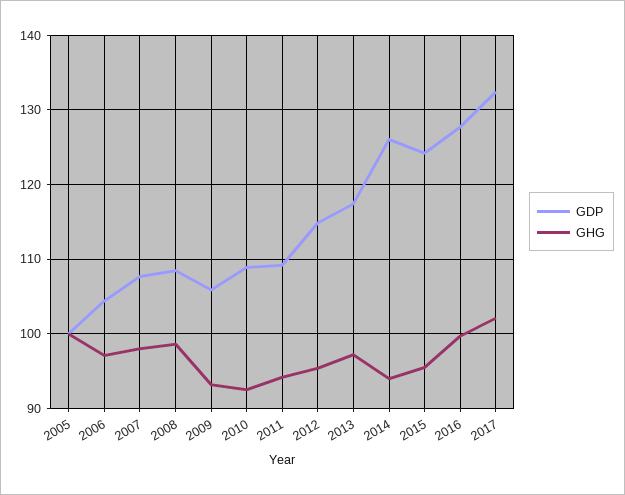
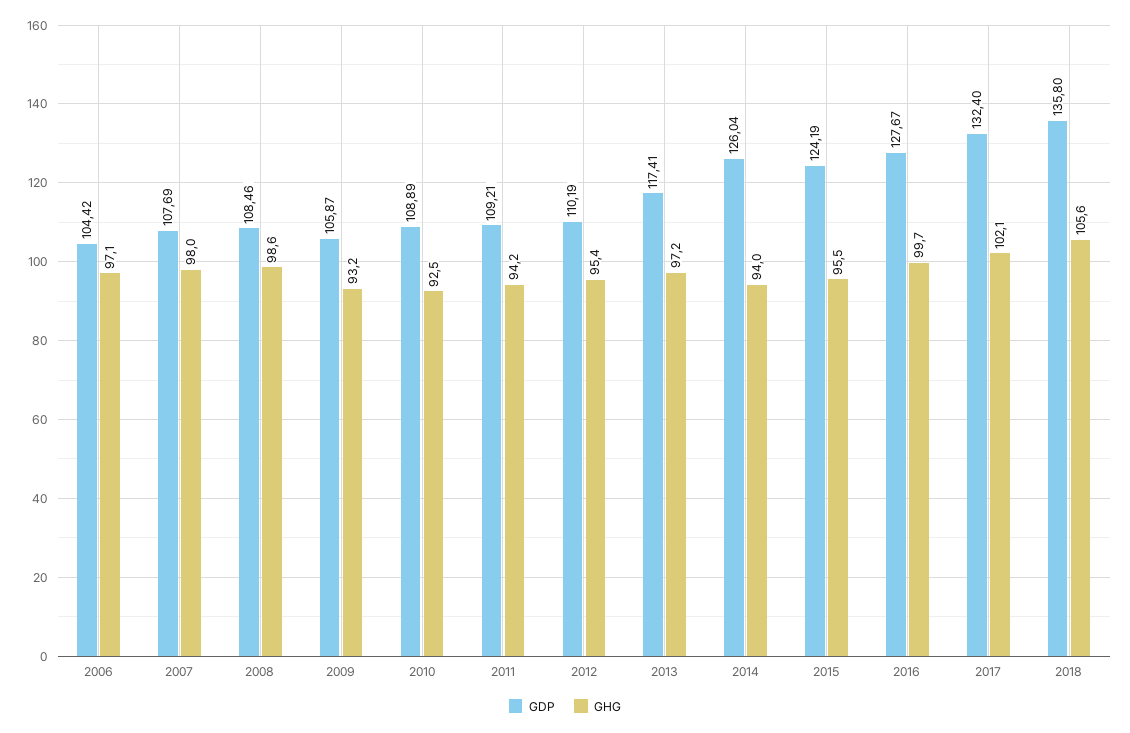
GDP, 2005: 100 -> none
GHG, 2005: 100 -> none
GDP, 2012: 115 -> 110.19
GDP, 2018: none -> 135.8
GHG, 2018: none -> 105.6

